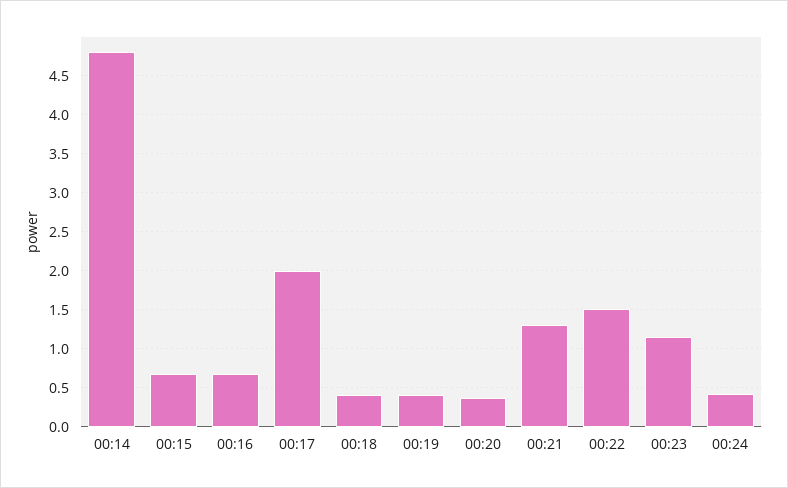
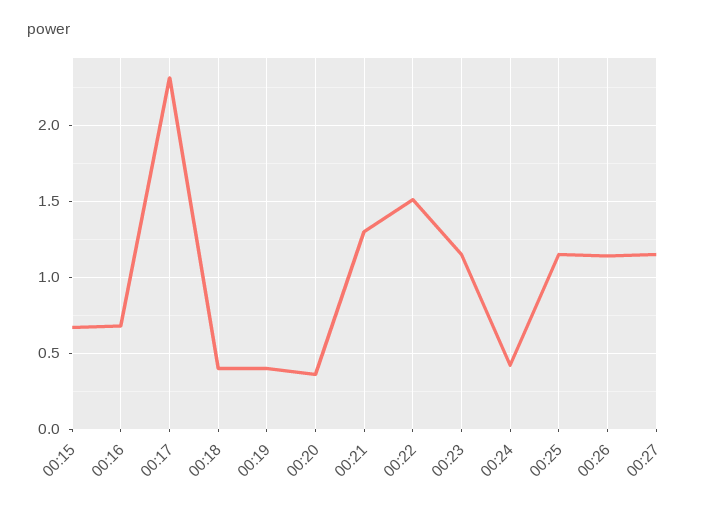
00:14: 4.8 -> none
00:17: 2 -> 2.3
00:25: none -> 1.15
00:26: none -> 1.15
00:27: none -> 1.15

